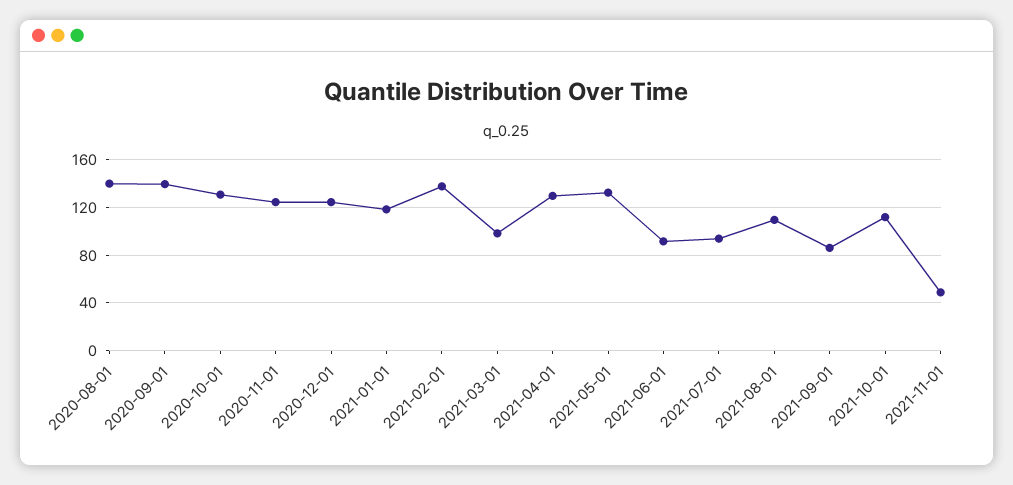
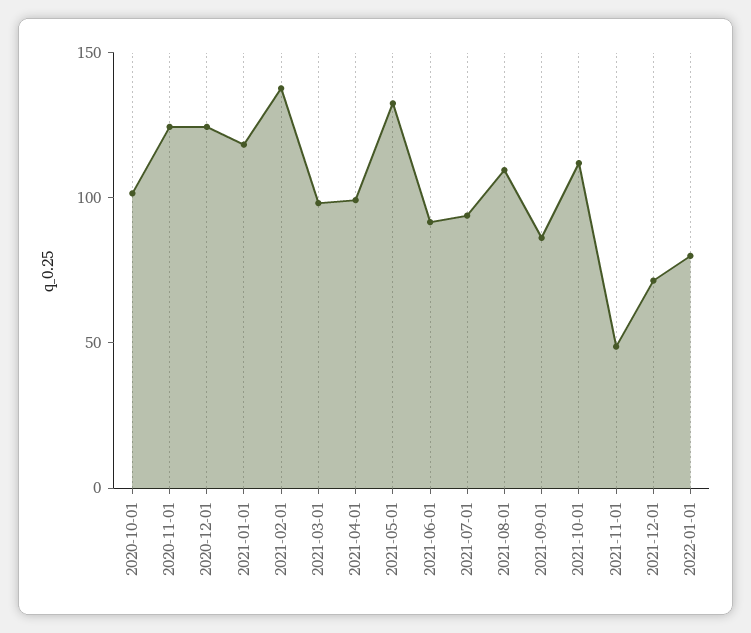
2020-08-01: 140 -> none
2020-09-01: 140 -> none
2020-10-01: 130 -> 100
2021-04-01: 130 -> 100
2021-12-01: none -> 70
2022-01-01: none -> 80

